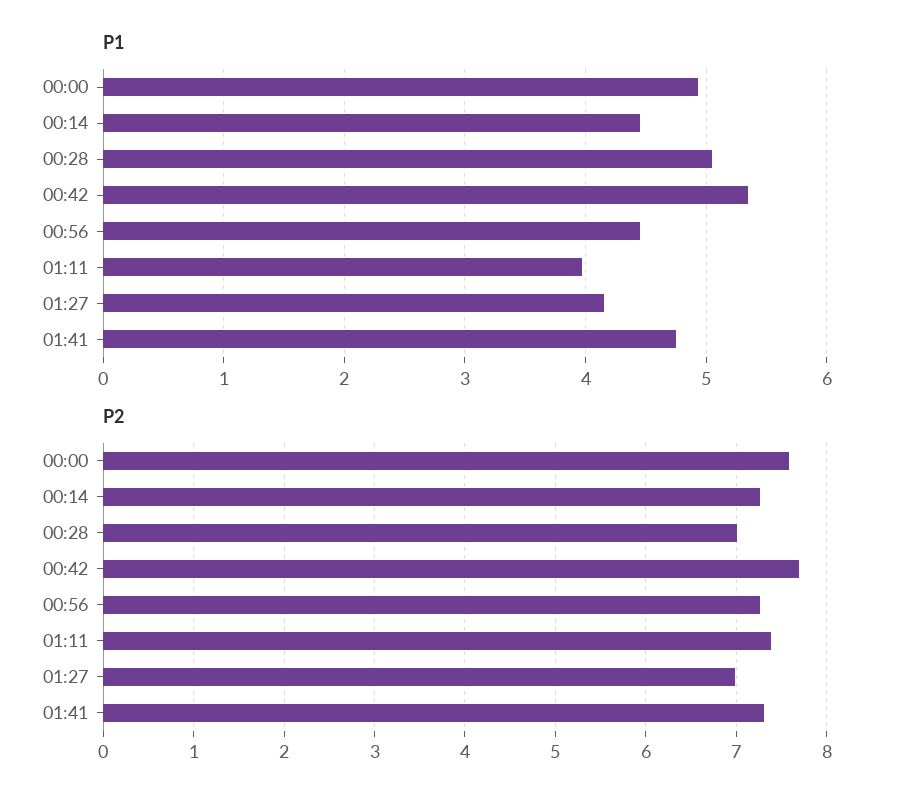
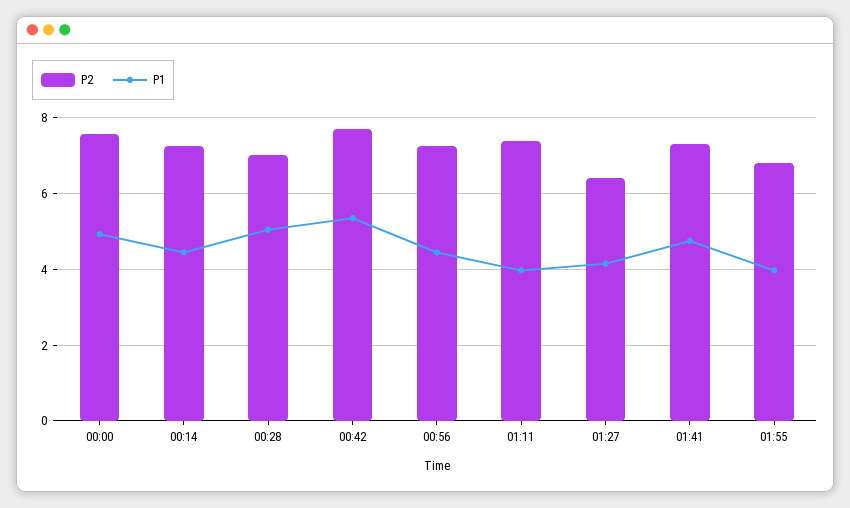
P2, 01:27: 7 -> 6.4
P2, 01:55: none -> 6.8
P1, 01:55: none -> 4

